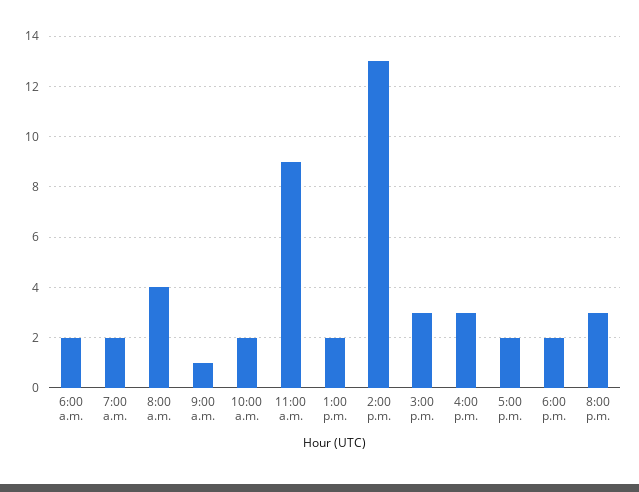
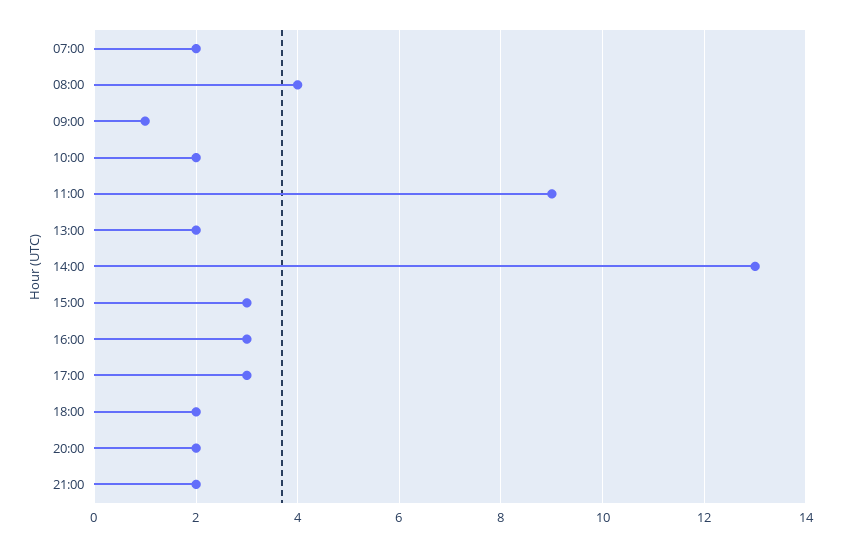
6:00 a.m.: 2 -> none
5:00 p.m.: 2 -> 3
8:00 p.m.: 3 -> 2
21:00: none -> 2

